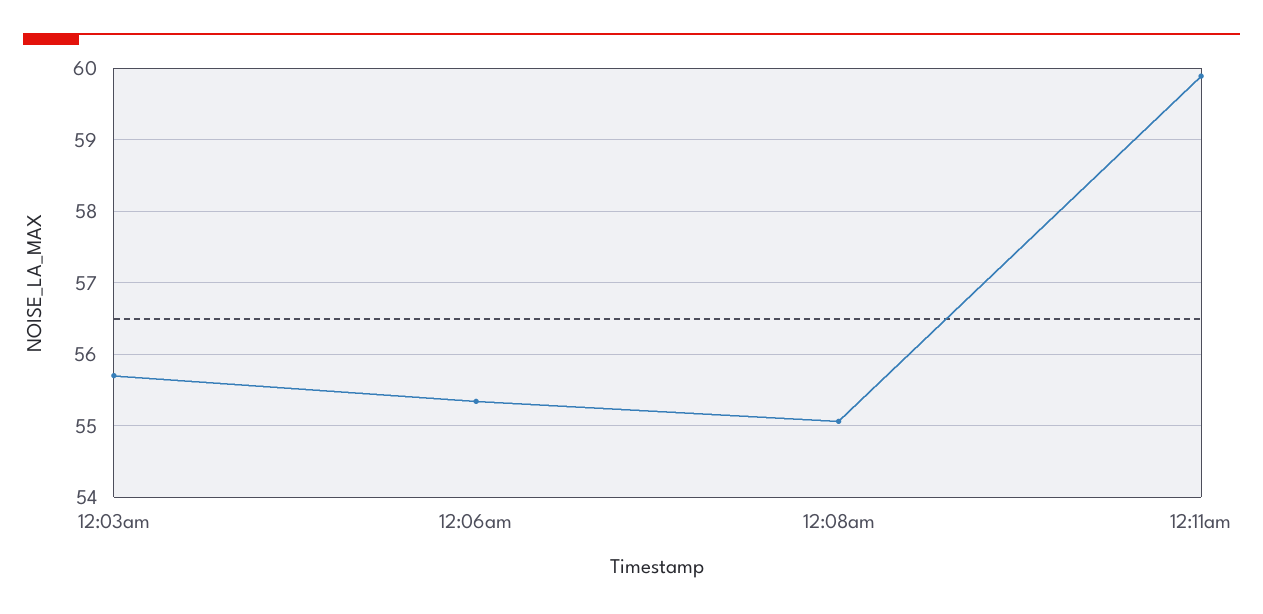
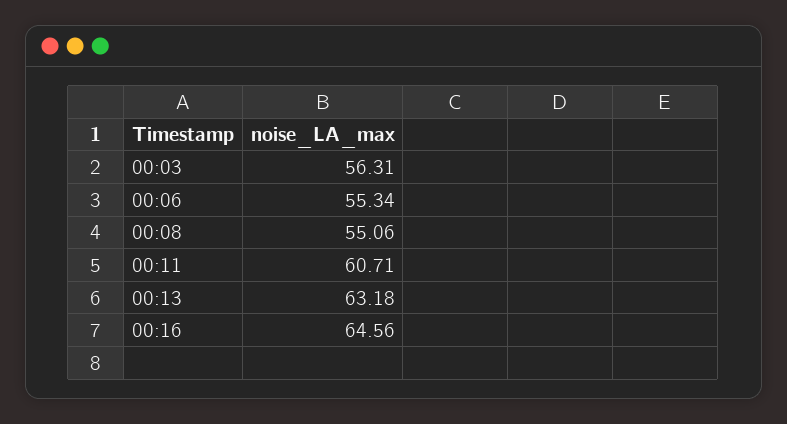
12:03am: 55.7 -> 56.31
12:11am: 59.9 -> 60.71
00:13: none -> 63.18
00:16: none -> 64.56

